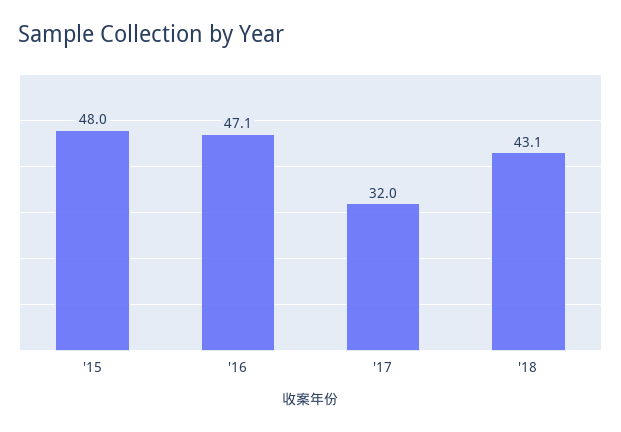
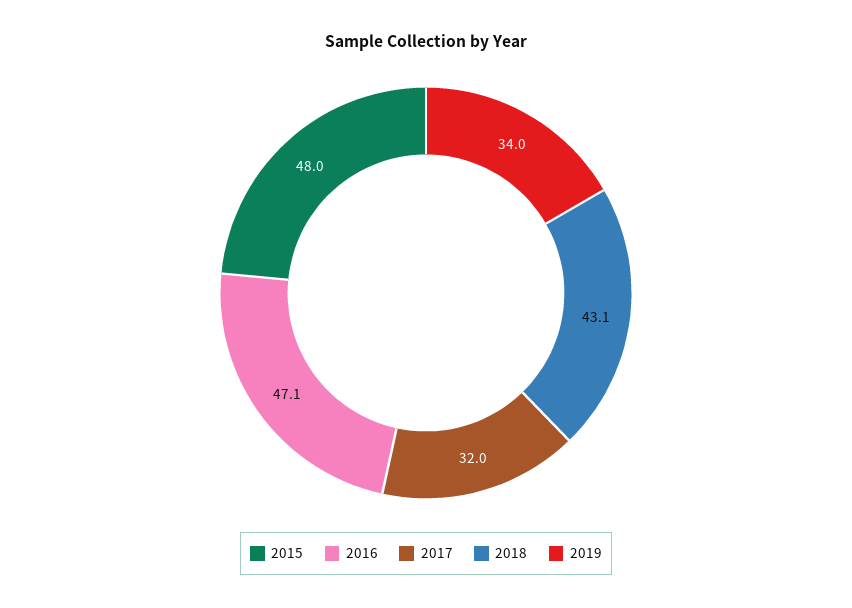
2019: none -> 34

